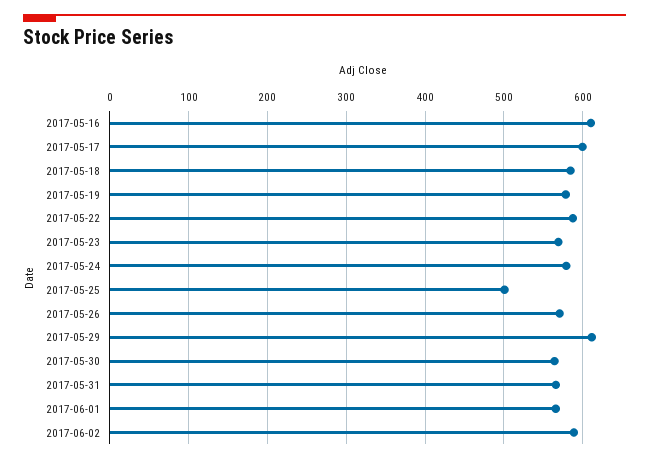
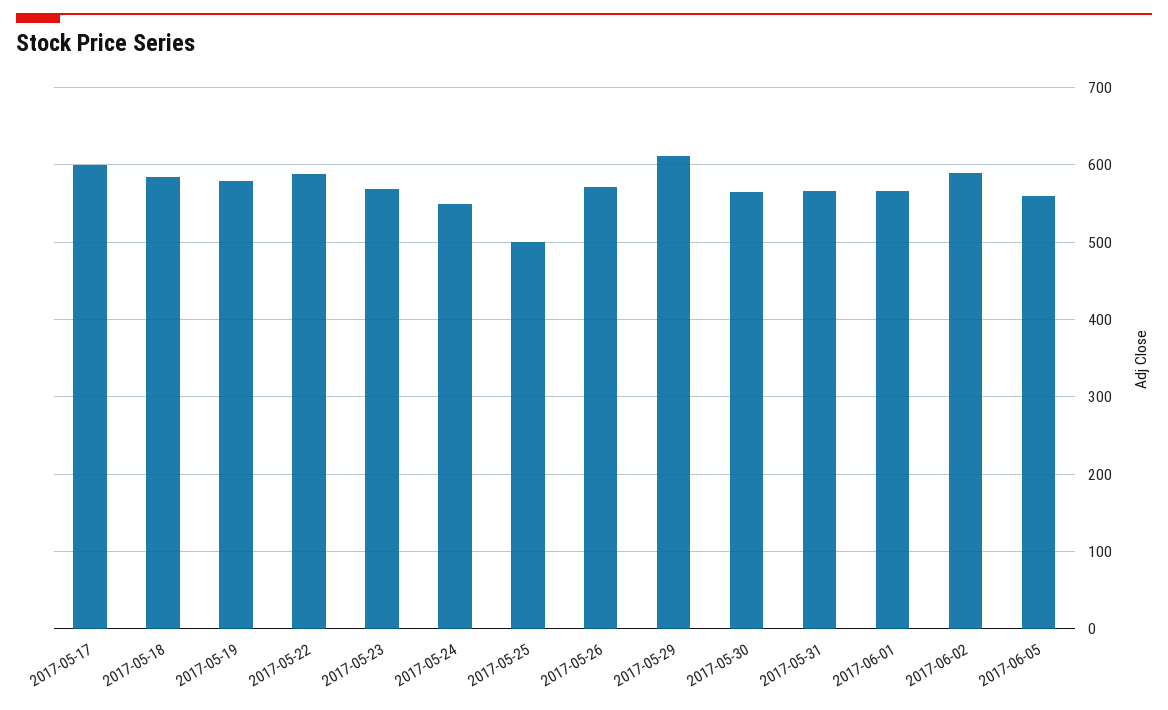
2017-05-16: 610 -> none
2017-05-24: 580 -> 550
2017-06-05: none -> 560

